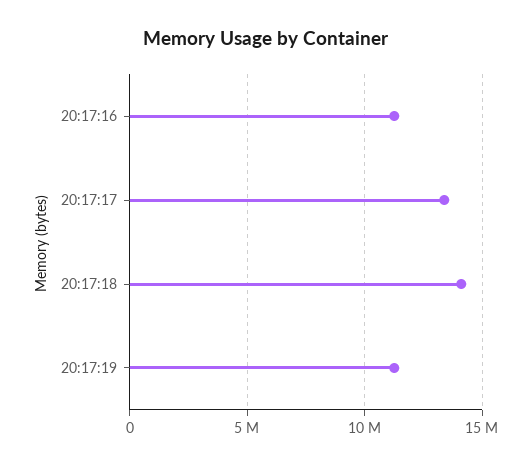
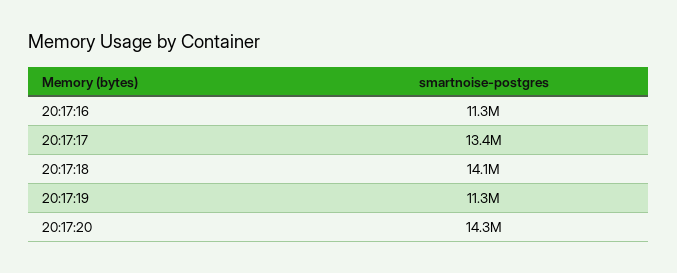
20:17:20: none -> 14300000

